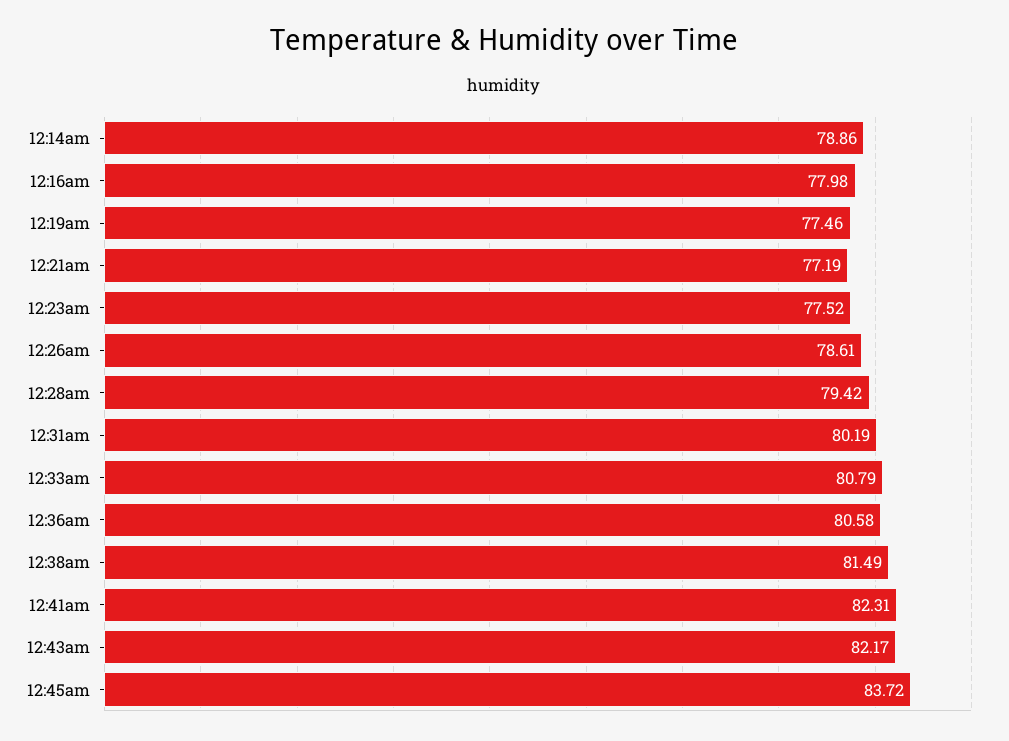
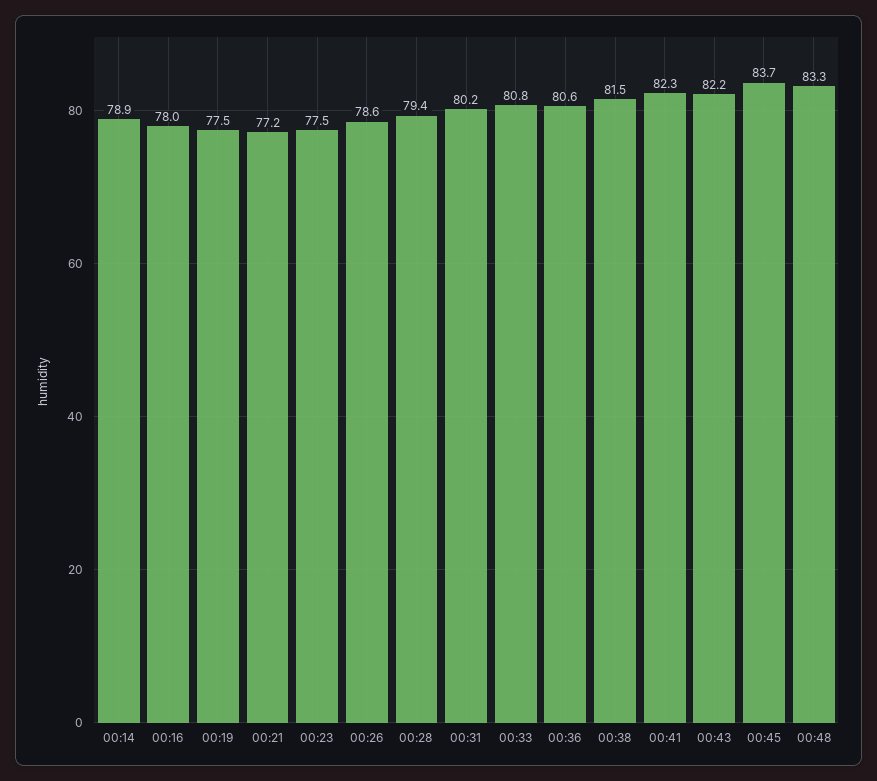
00:48: none -> 83.3

